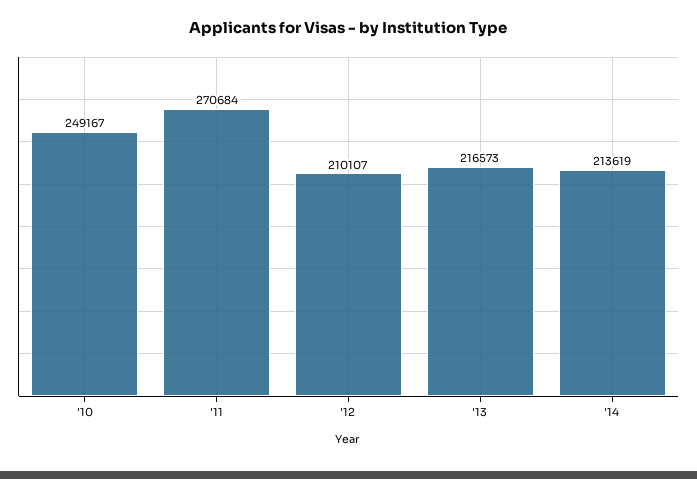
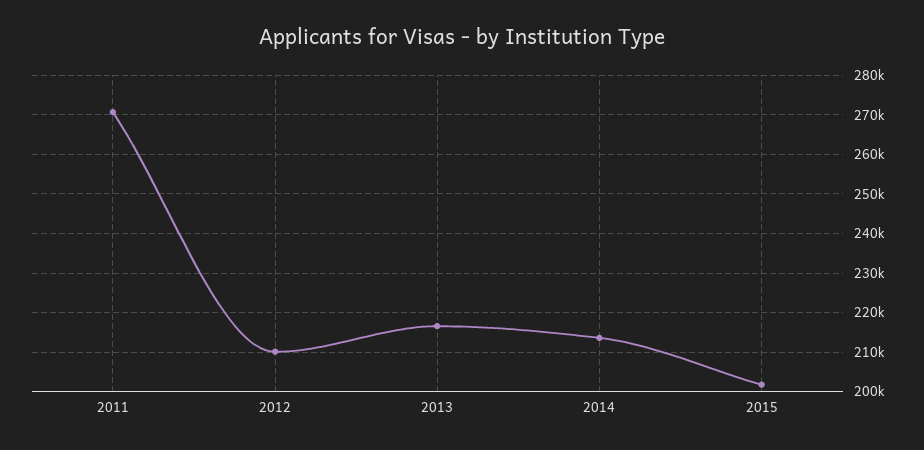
'10: 249167 -> none
2015: none -> 202000

